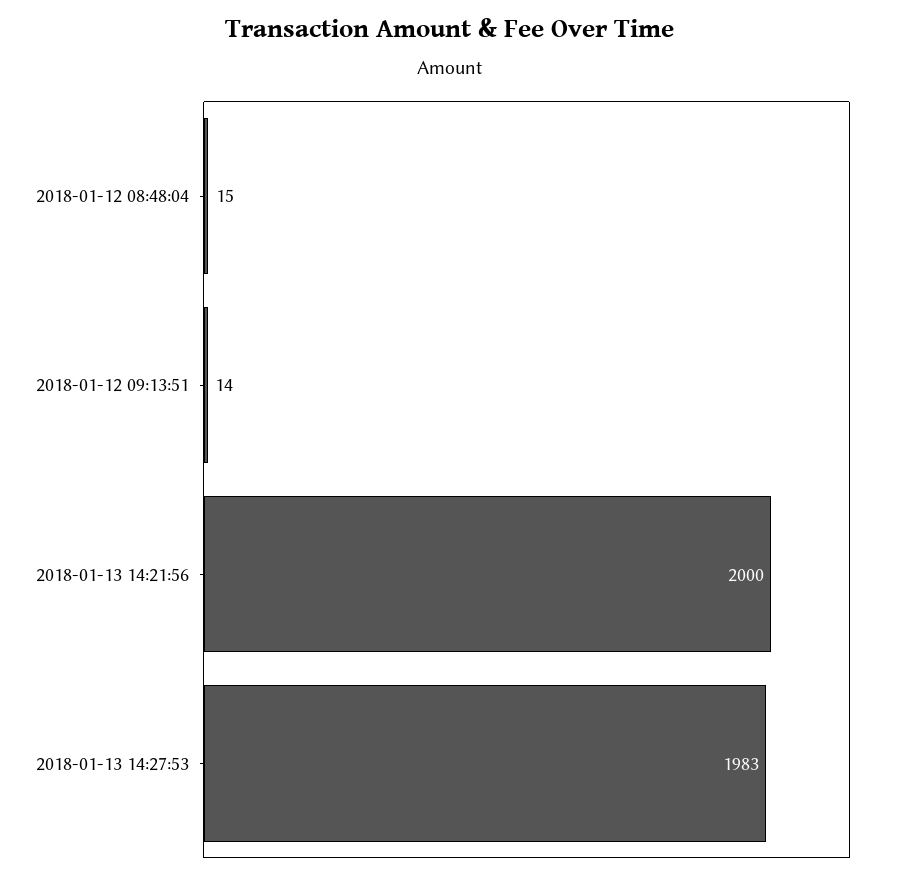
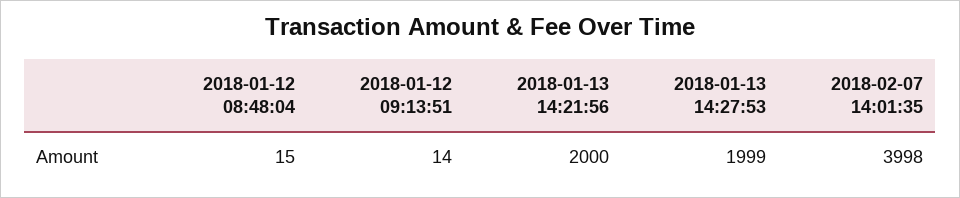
2018-01-13 14:27:53: 1983 -> 1999
2018-02-07 14:01:35: none -> 3998

